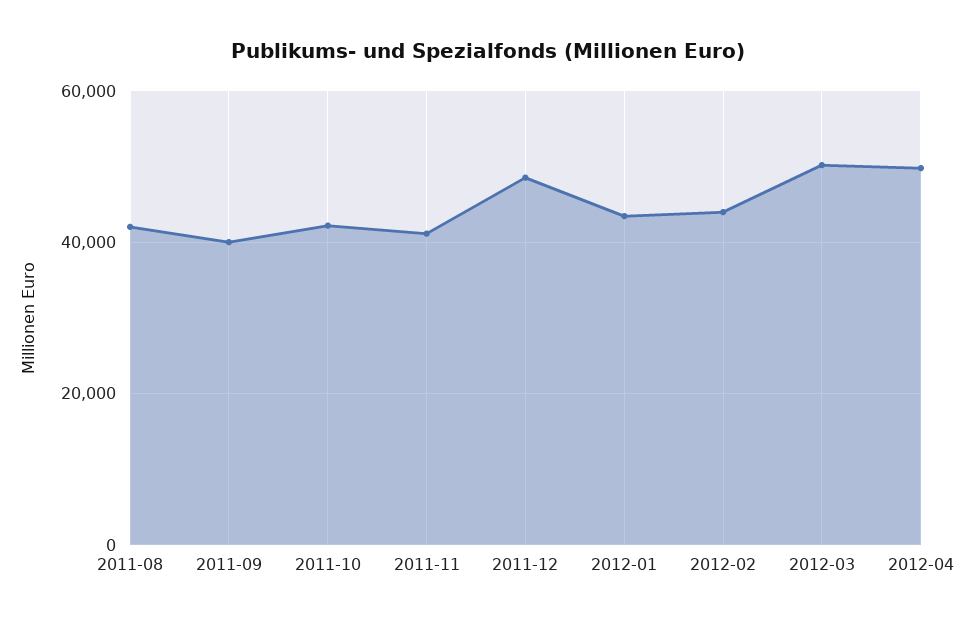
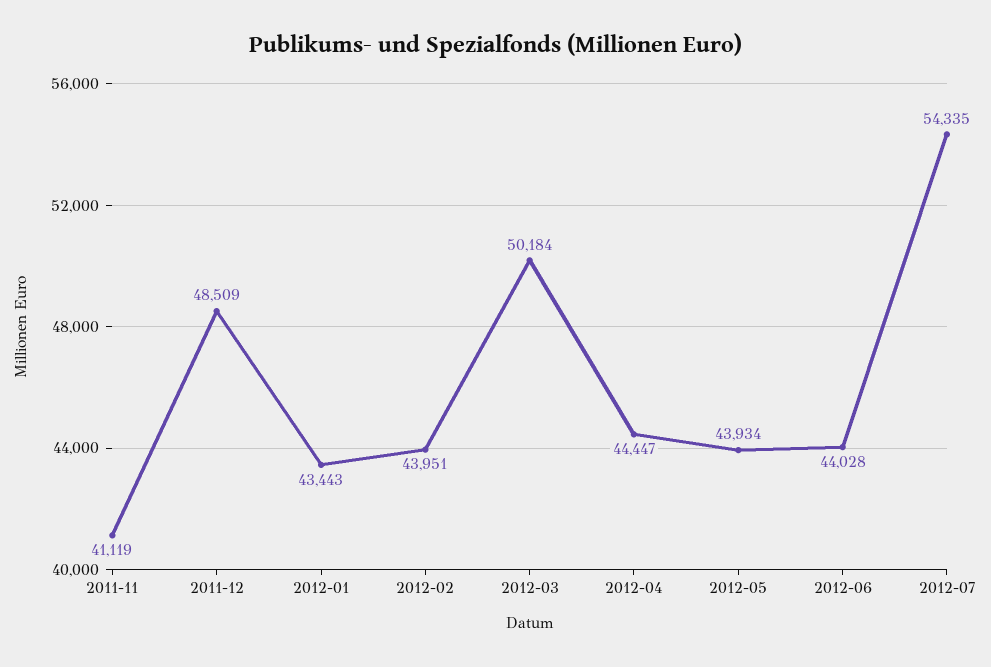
2011-08: 42000 -> none
2011-09: 40000 -> none
2011-10: 42000 -> none
2012-04: 50000 -> 44447
2012-05: none -> 43934
2012-06: none -> 44028
2012-07: none -> 54335

